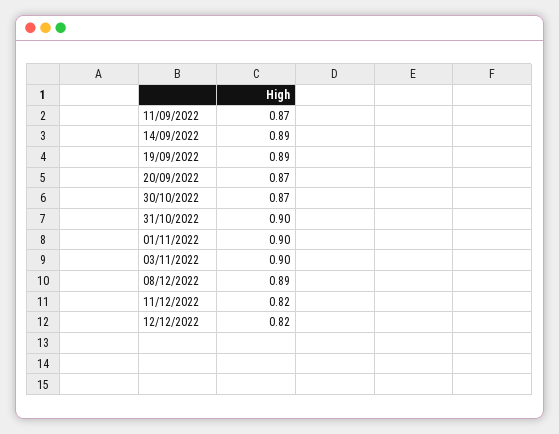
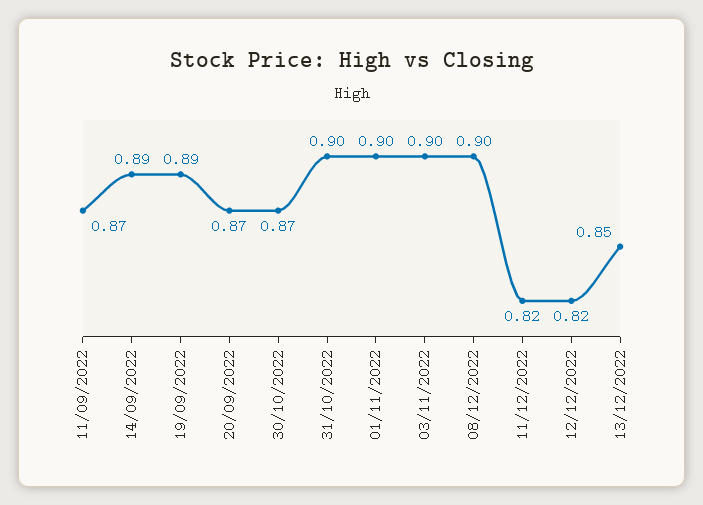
08/12/2022: 0.89 -> 0.9
13/12/2022: none -> 0.85

